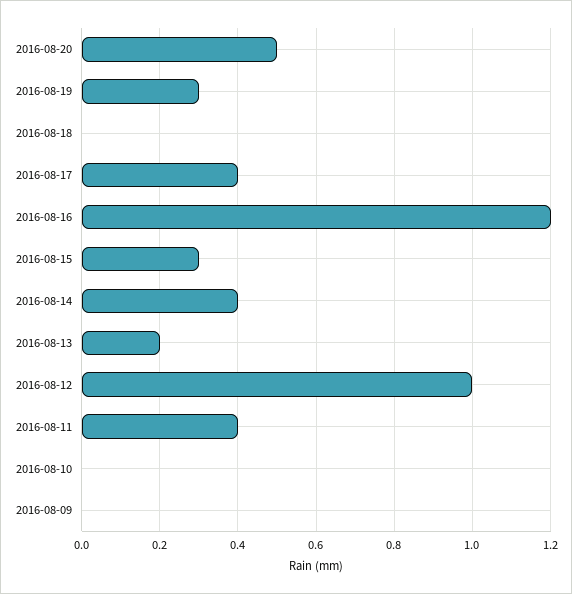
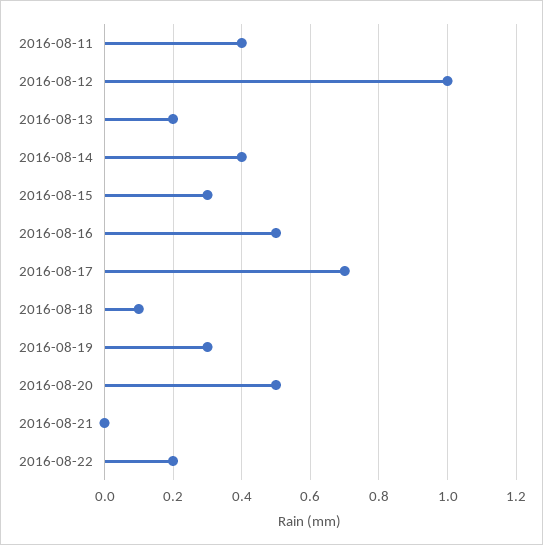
2016-08-18: 0 -> 0.1
2016-08-17: 0.4 -> 0.7
2016-08-16: 1.2 -> 0.5
2016-08-10: 0 -> none
2016-08-09: 0 -> none
2016-08-21: none -> 0
2016-08-22: none -> 0.2

